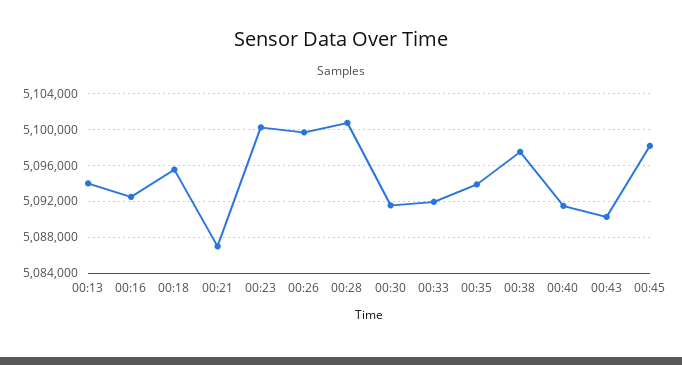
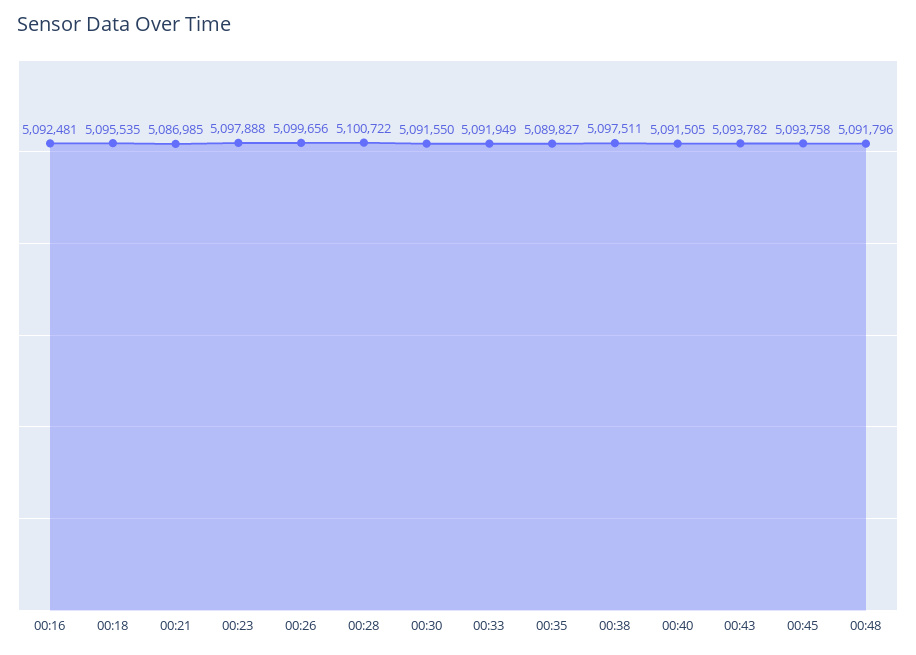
00:13: 5094000 -> none
00:23: 5100000 -> 5097888
00:35: 5094000 -> 5089827
00:43: 5090000 -> 5093782
00:45: 5098000 -> 5093758
00:48: none -> 5091796

